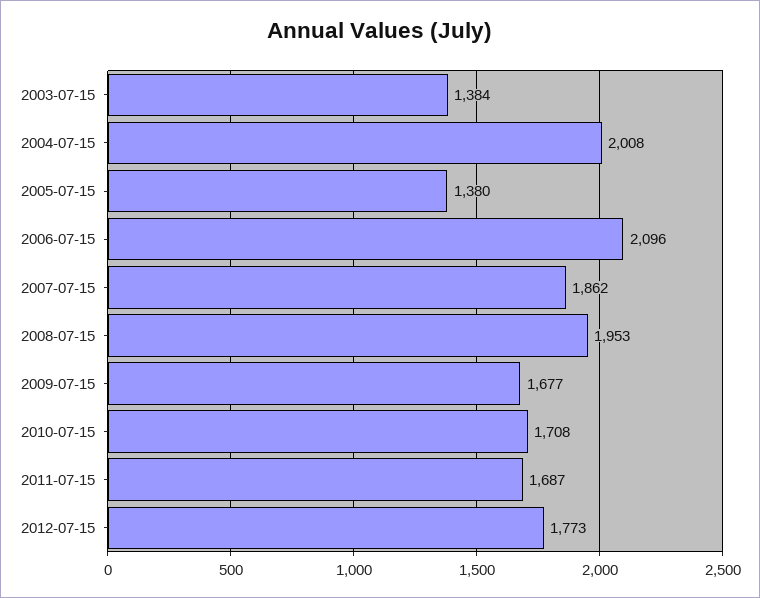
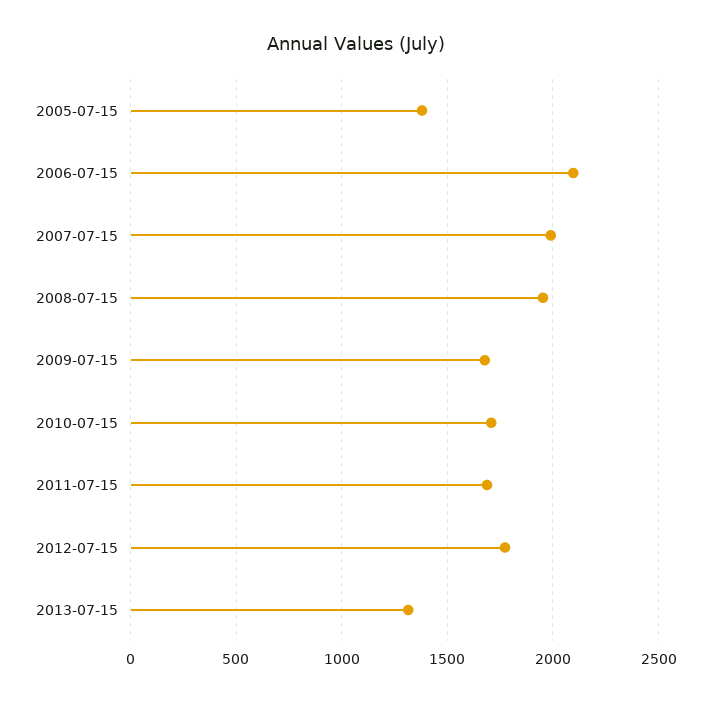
2003-07-15: 1384 -> none
2004-07-15: 2008 -> none
2007-07-15: 1862 -> 2000
2013-07-15: none -> 1300

